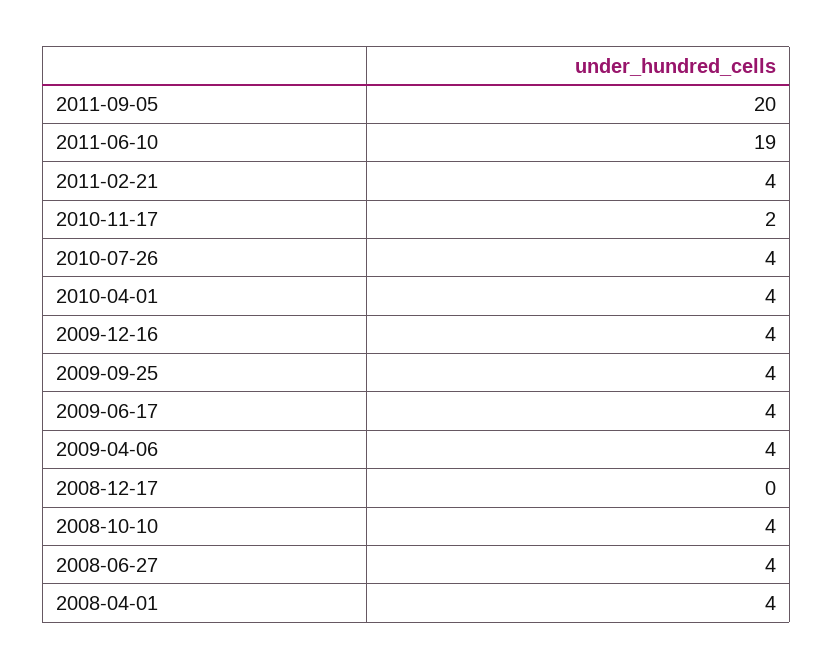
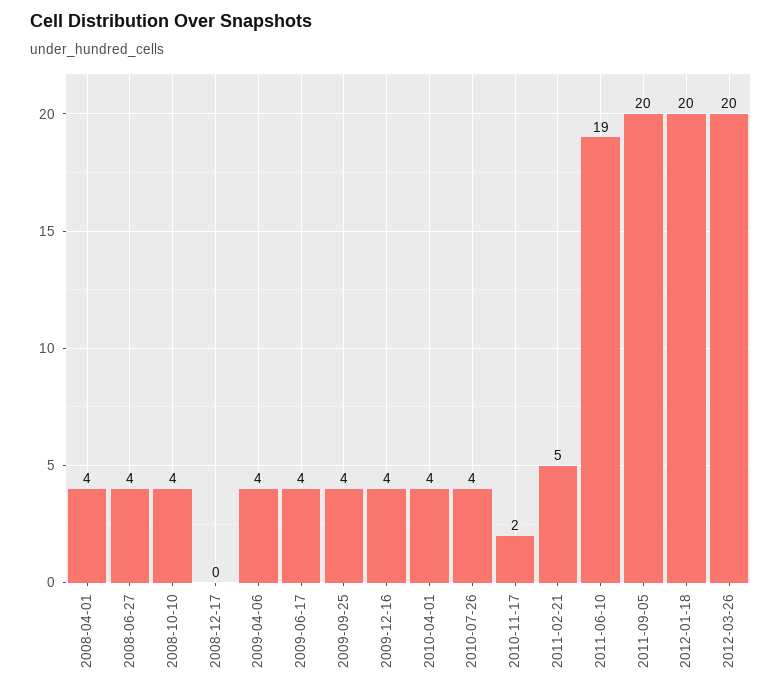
2011-02-21: 4 -> 5
2012-01-18: none -> 20
2012-03-26: none -> 20

